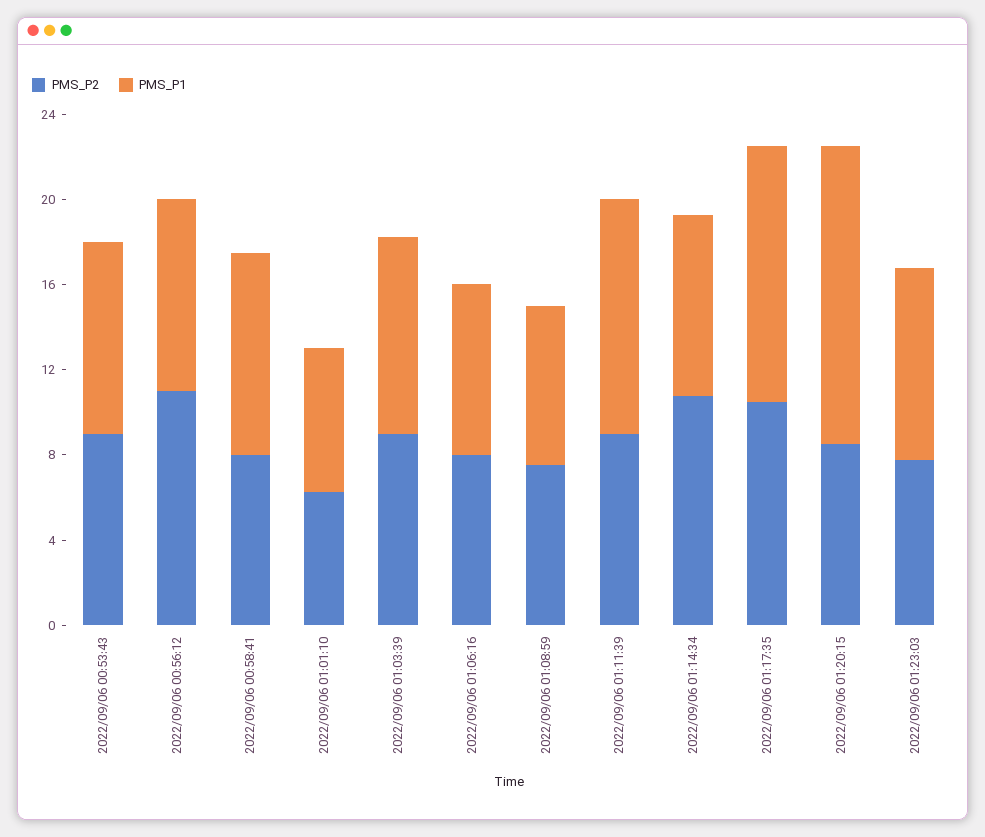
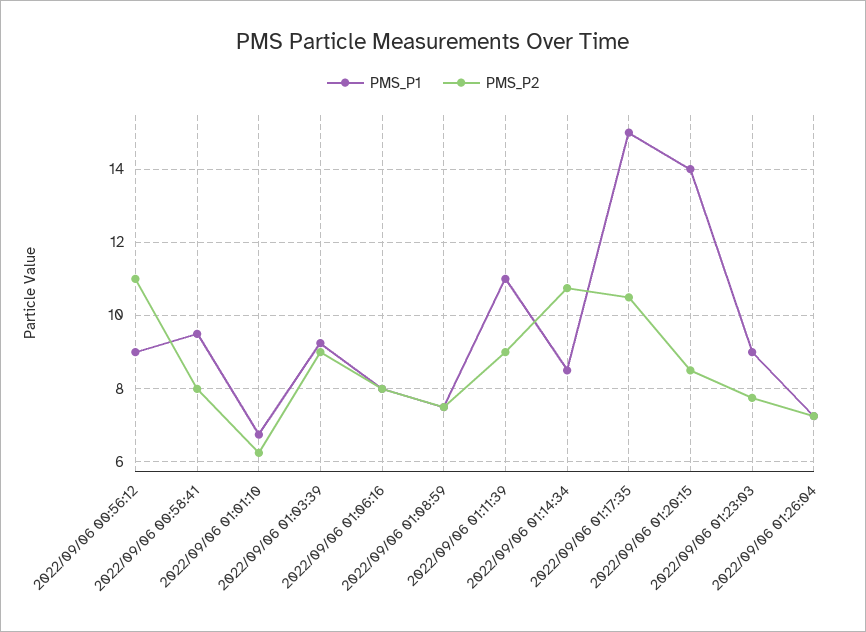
PMS_P2, 2022/09/06 00:53:43: 9 -> none
PMS_P1, 2022/09/06 00:53:43: 9 -> none
PMS_P1, 2022/09/06 01:17:35: 12 -> 15
PMS_P1, 2022/09/06 01:26:04: none -> 7.2
PMS_P2, 2022/09/06 01:26:04: none -> 7.2

